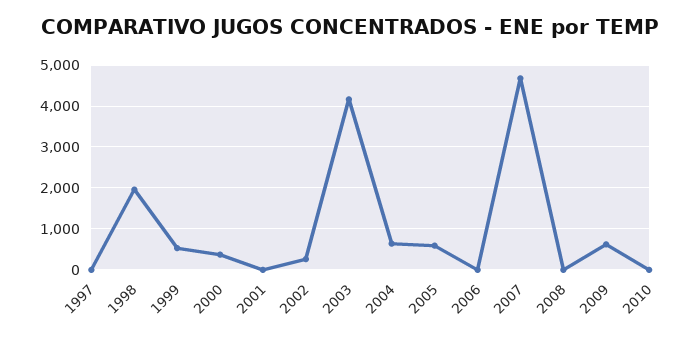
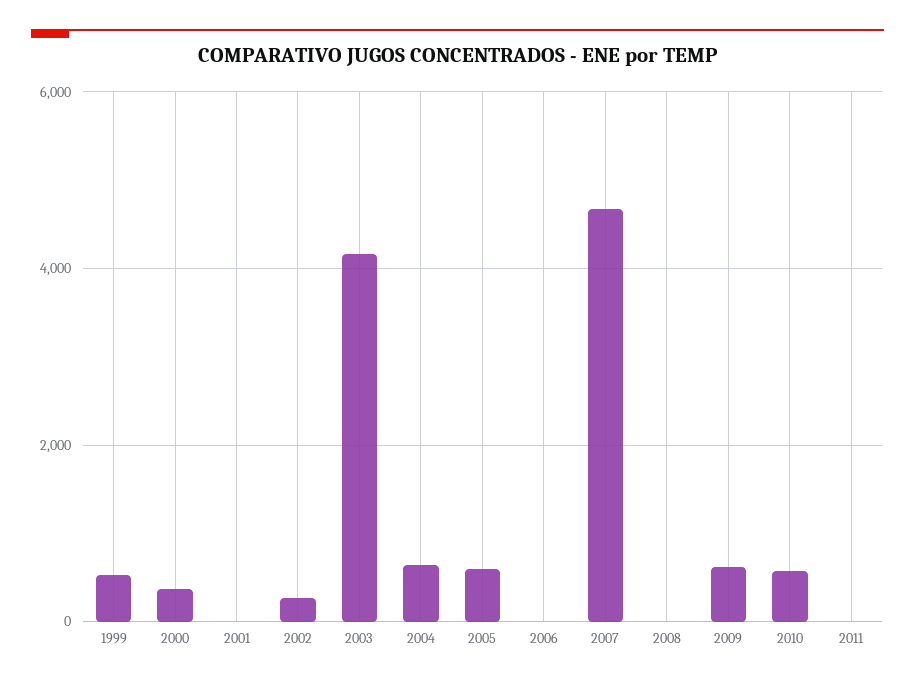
1997: 0 -> none
1998: 2000 -> none
2010: 0 -> 600
2011: none -> 0

